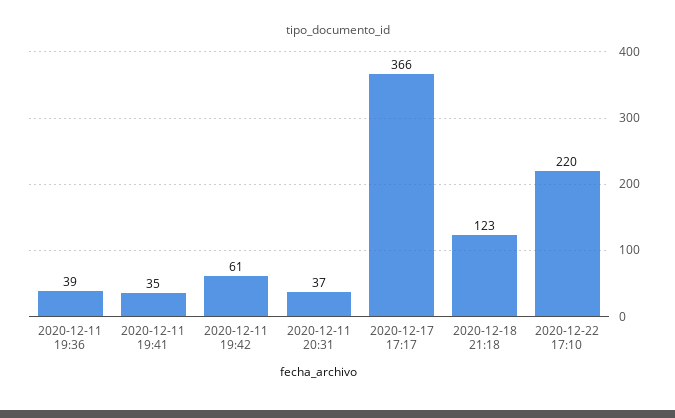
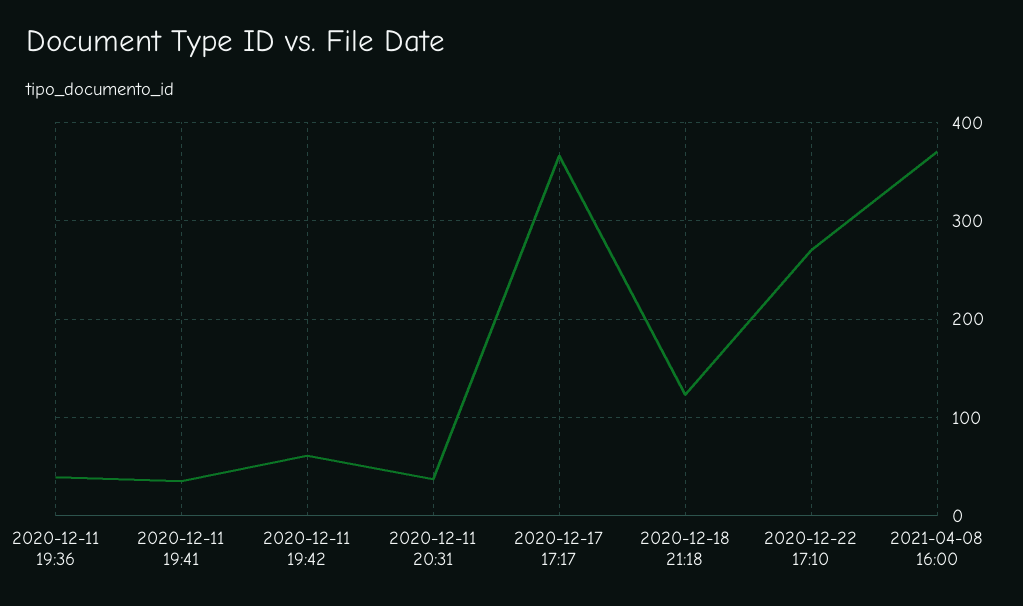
2020-12-22 17:10: 220 -> 270
2021-04-08 16:00: none -> 370

